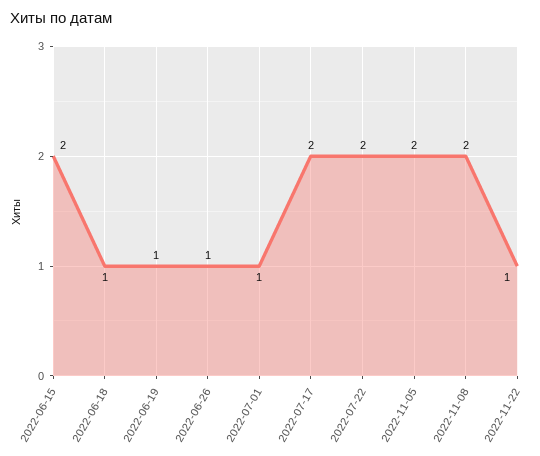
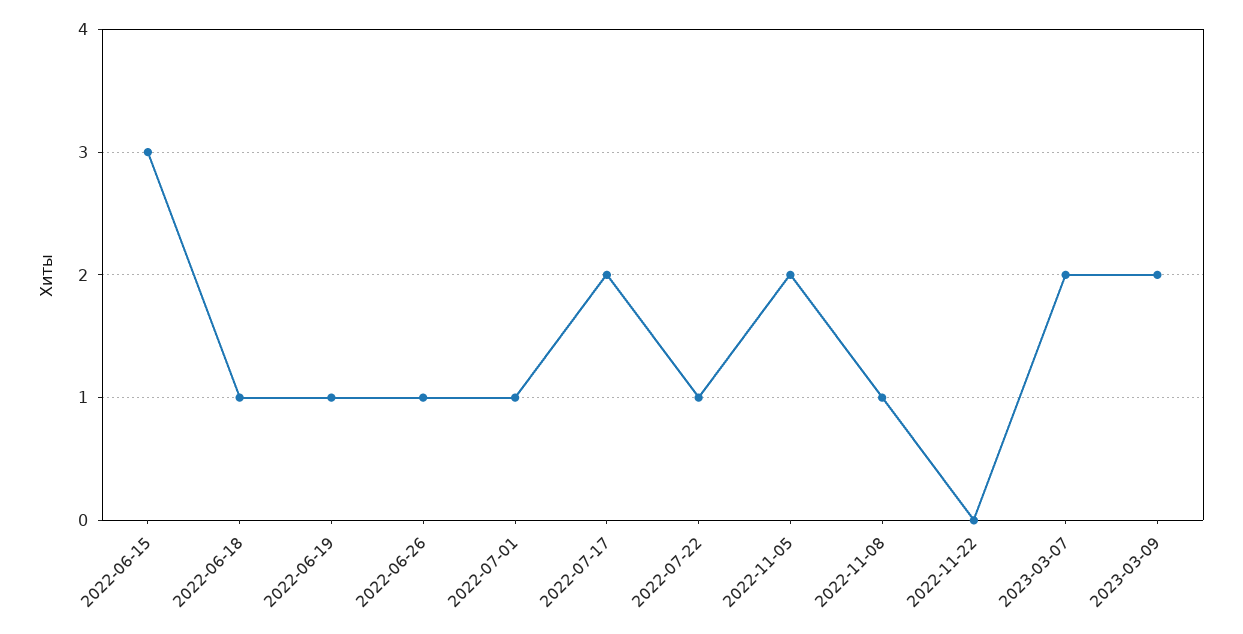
2022-06-15: 2 -> 3
2022-07-22: 2 -> 1
2022-11-08: 2 -> 1
2022-11-22: 1 -> 0
2023-03-07: none -> 2
2023-03-09: none -> 2

